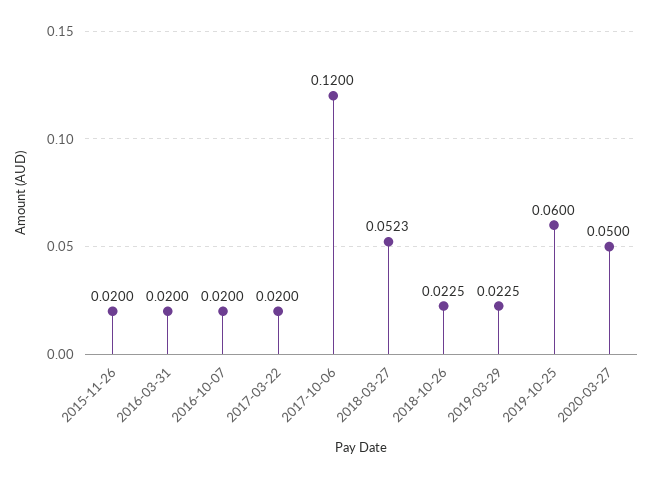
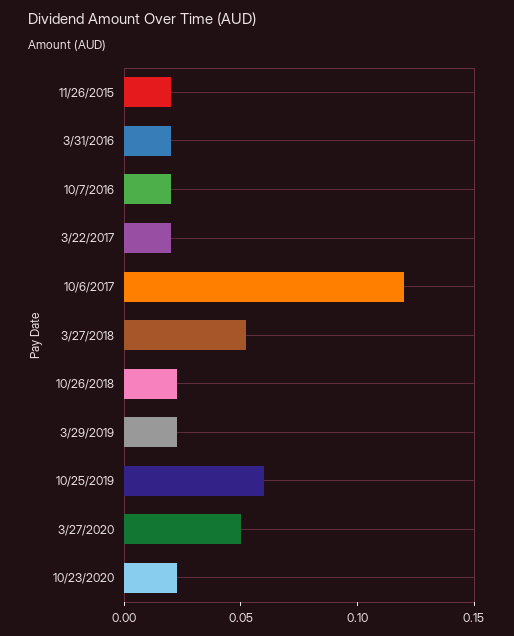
10/23/2020: none -> 0.02

